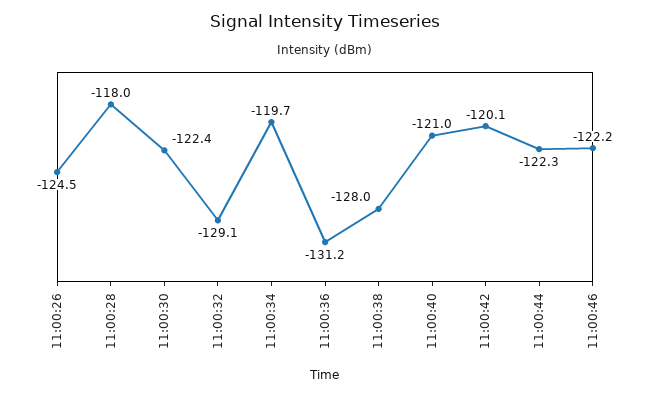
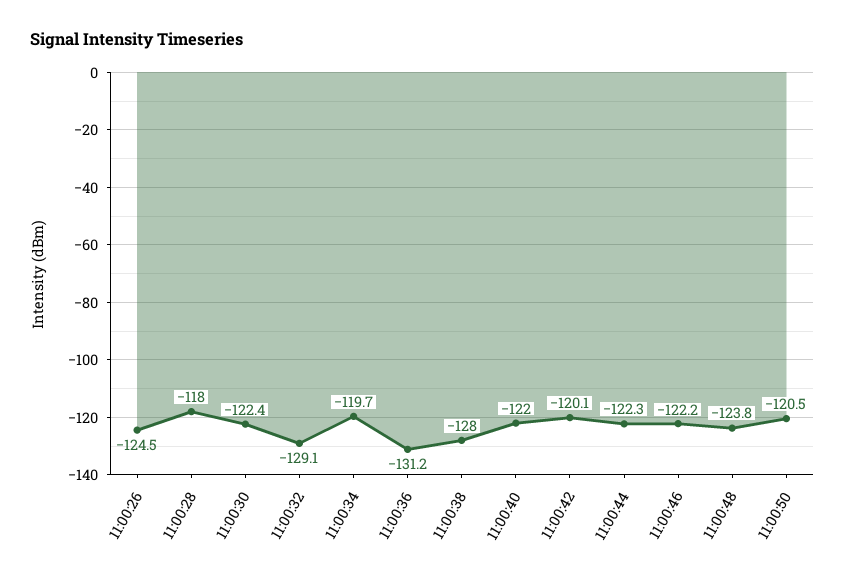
11:00:40: -121 -> -122
11:00:48: none -> -123.8
11:00:50: none -> -120.5

